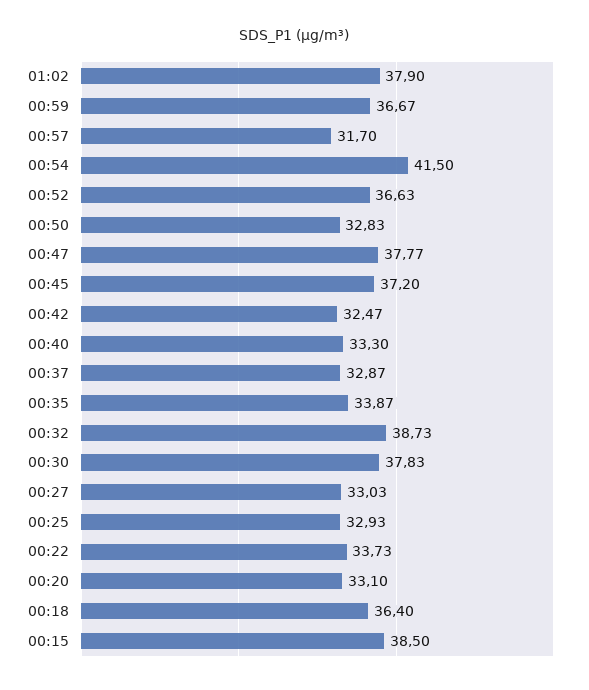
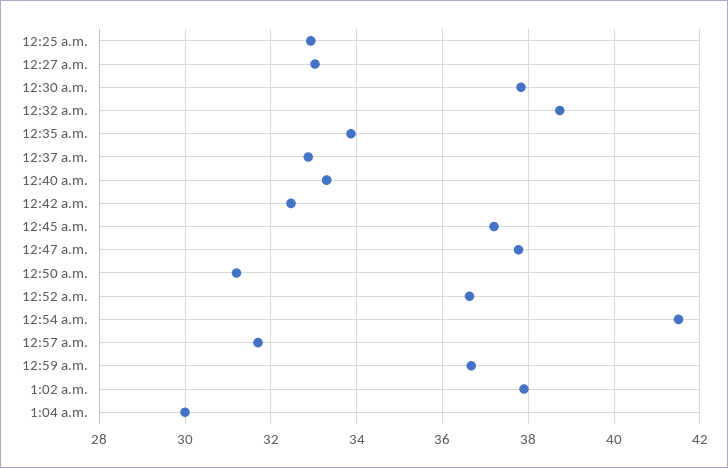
00:50: 32.83 -> 31.2
00:22: 33.73 -> none
00:20: 33.1 -> none
00:18: 36.4 -> none
00:15: 38.5 -> none
1:04 a.m.: none -> 30

